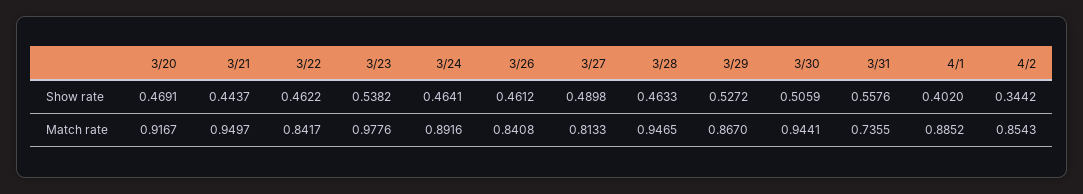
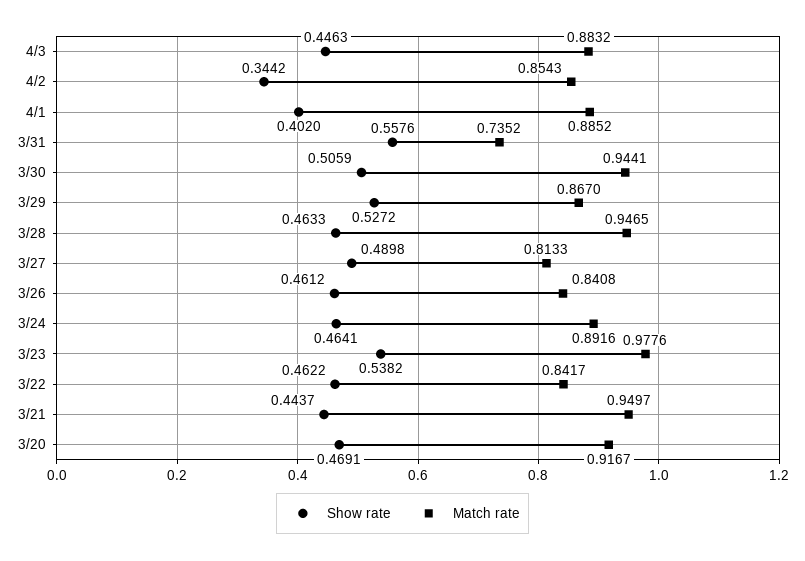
Match rate, 3/31: 0.7355 -> 0.7352
Show rate, 4/3: none -> 0.4463
Match rate, 4/3: none -> 0.8832

